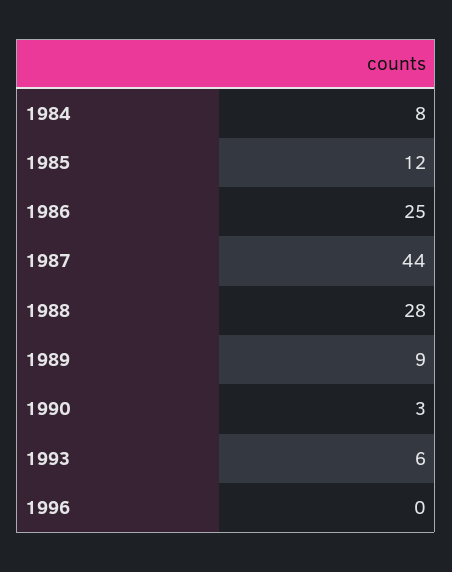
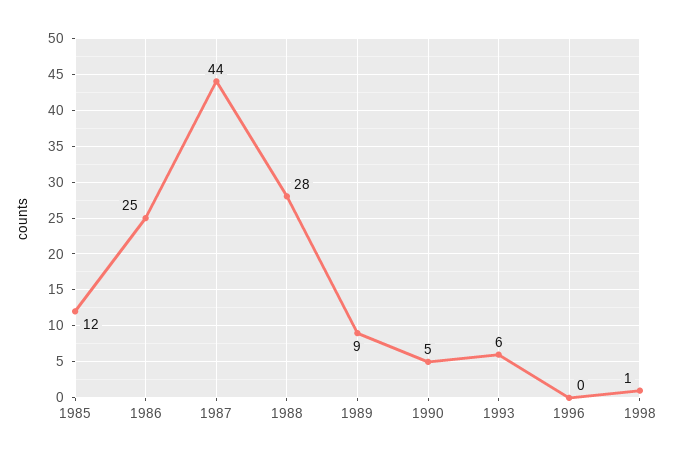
1984: 8 -> none
1990: 3 -> 5
1998: none -> 1

